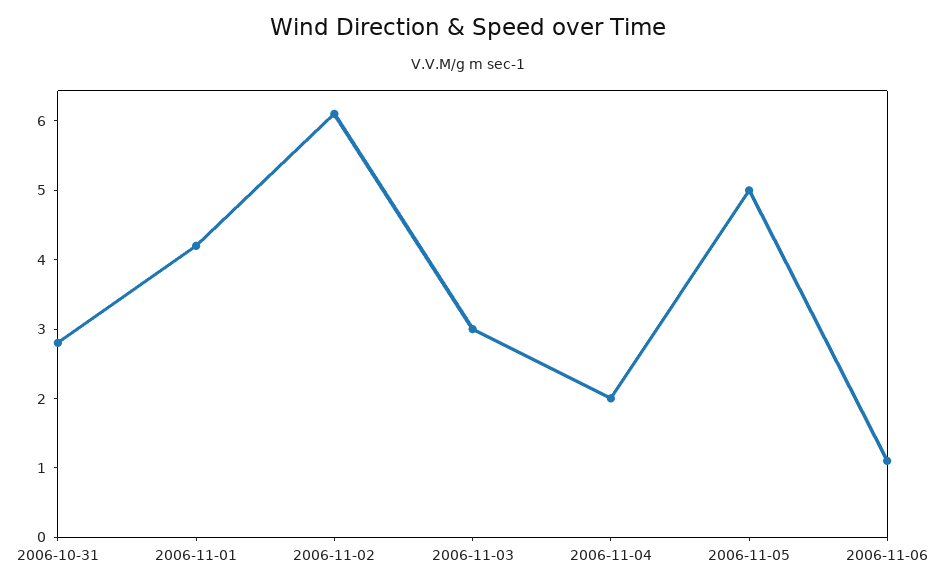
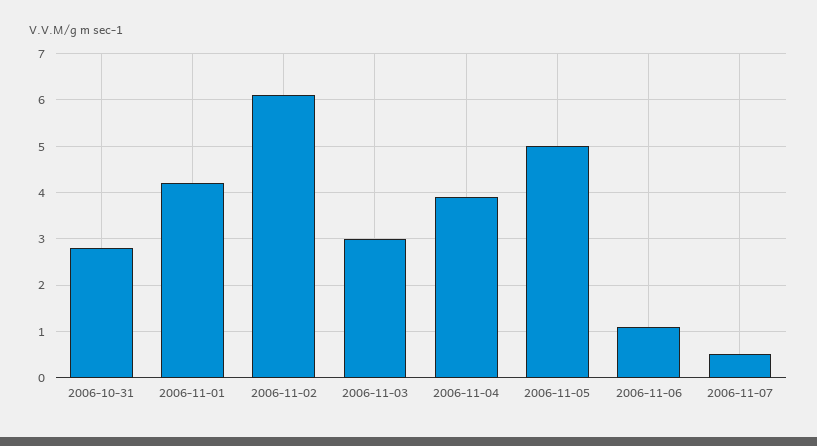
2006-11-04: 2 -> 4
2006-11-07: none -> 0.5

